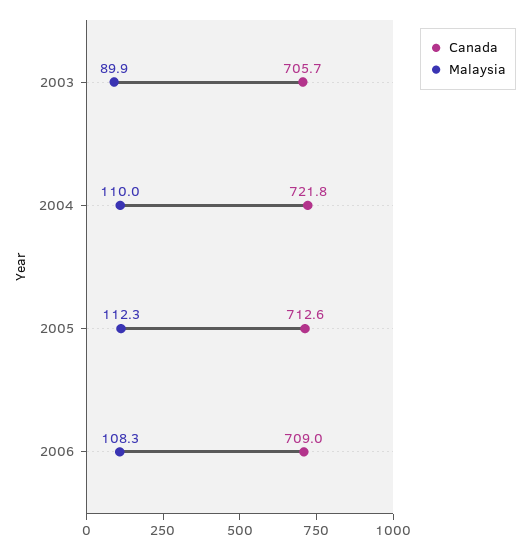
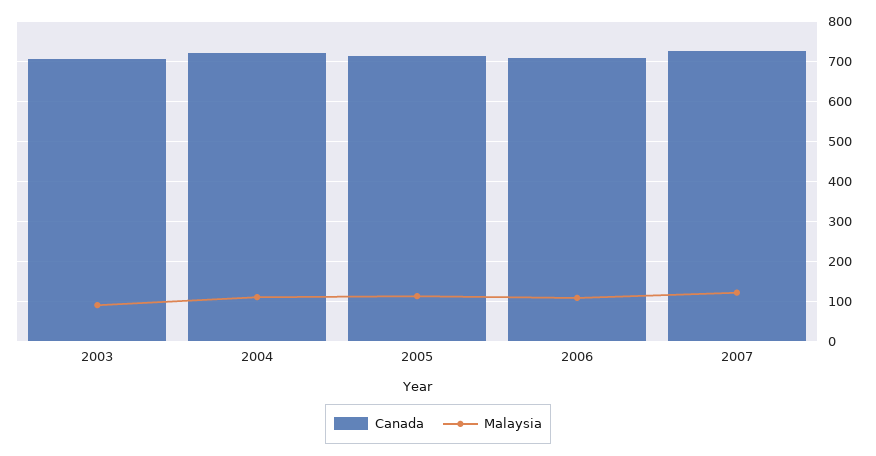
Canada, 2007: none -> 720
Malaysia, 2007: none -> 120

